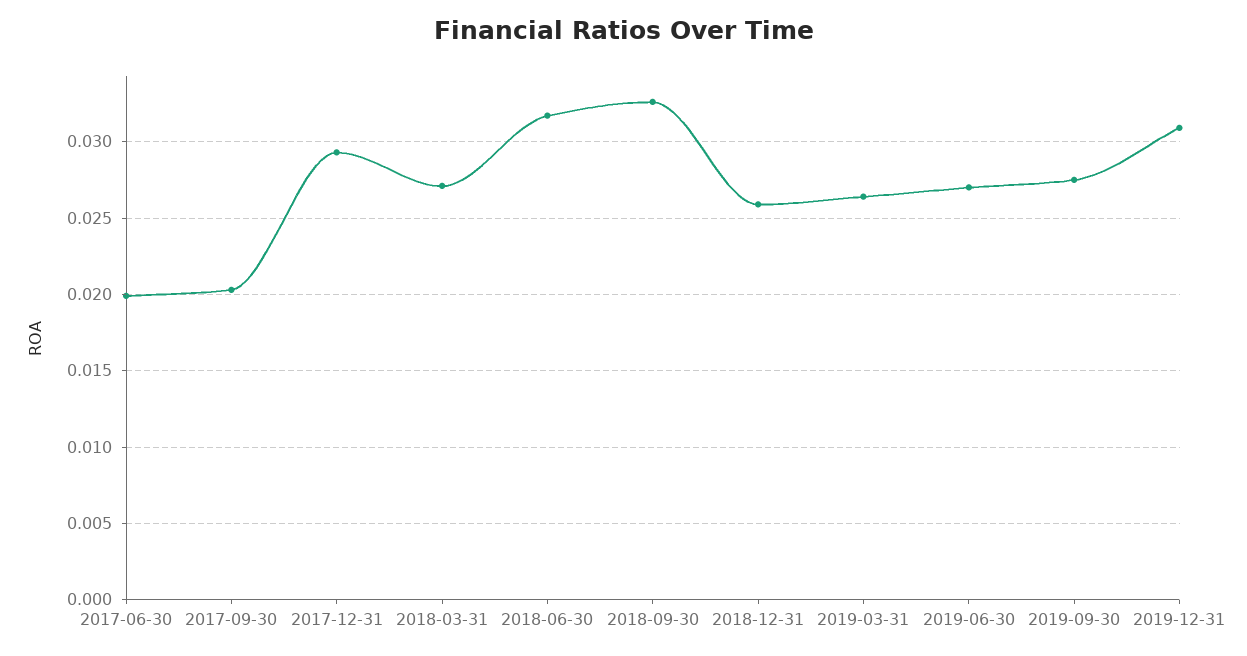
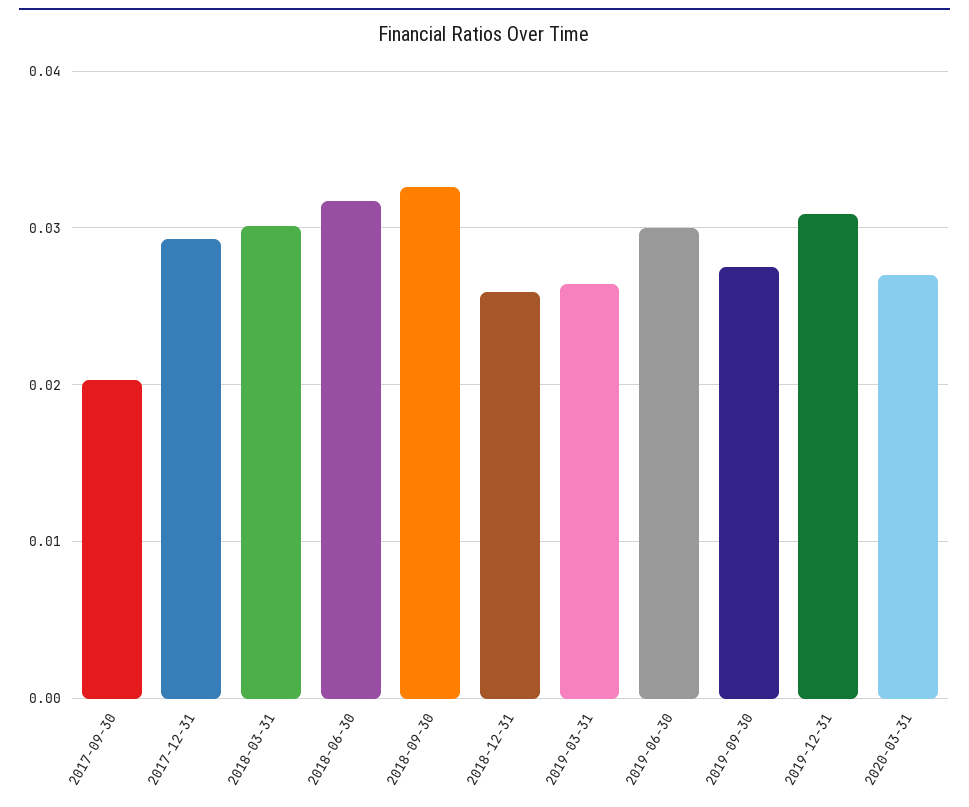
2017-06-30: 0.02 -> none
2018-03-31: 0.027 -> 0.03
2019-06-30: 0.027 -> 0.03
2020-03-31: none -> 0.027

